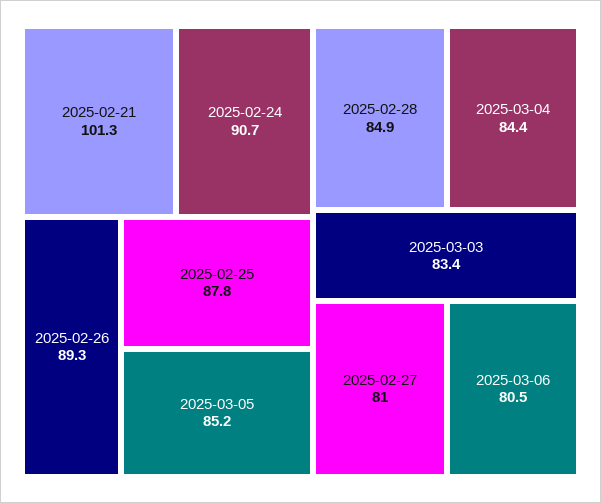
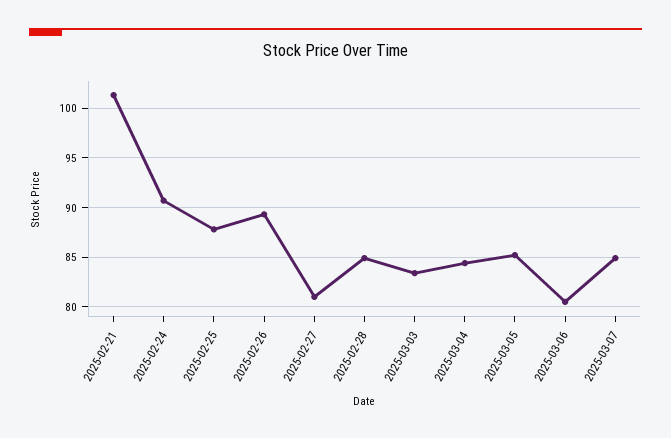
2025-03-07: none -> 85

